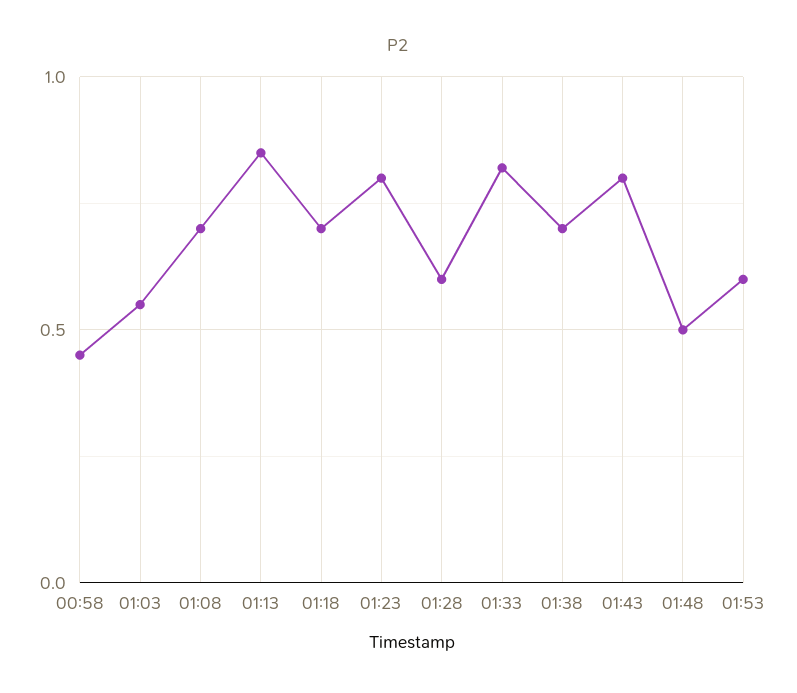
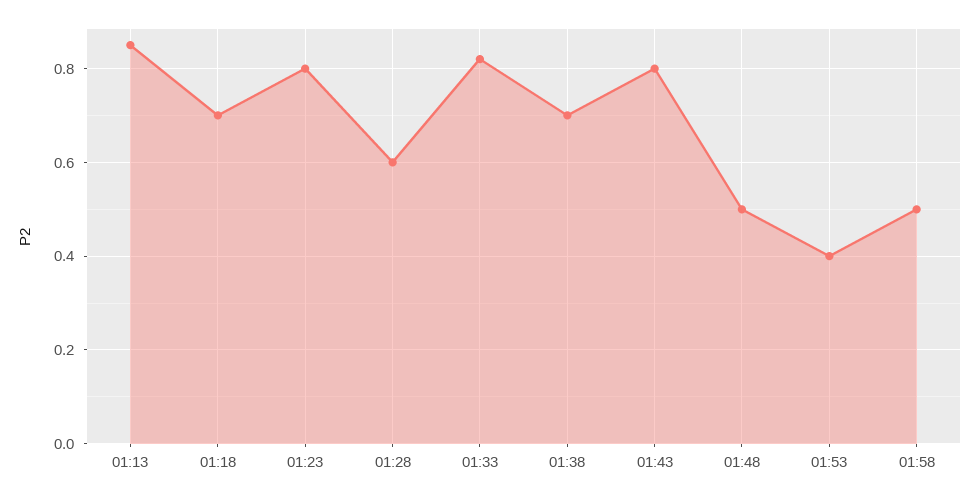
00:58: 0.45 -> none
01:03: 0.55 -> none
01:08: 0.7 -> none
01:53: 0.6 -> 0.4
01:58: none -> 0.5

